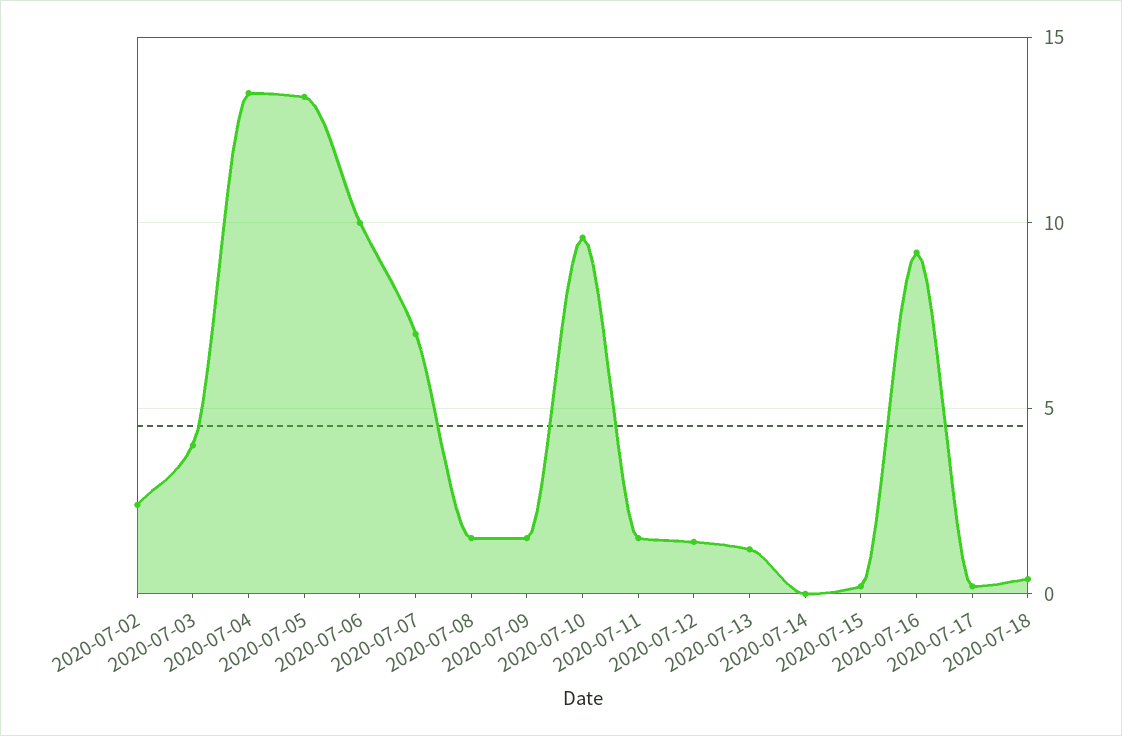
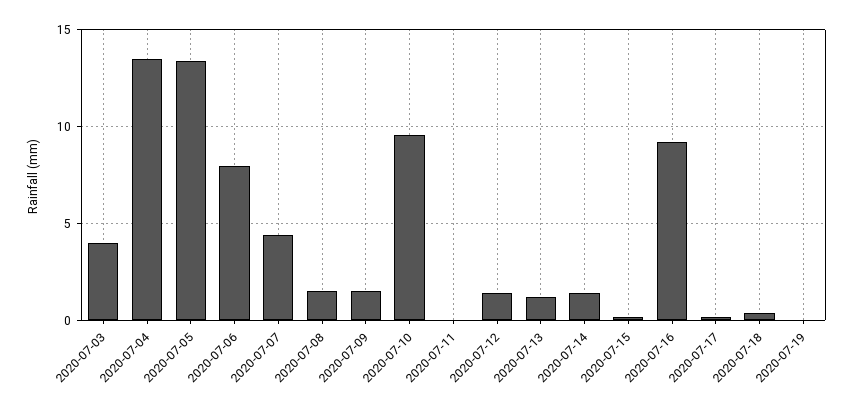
2020-07-02: 2.5 -> none
2020-07-06: 10 -> 8
2020-07-07: 7 -> 4.5
2020-07-11: 1.5 -> 0
2020-07-14: 0 -> 1.5
2020-07-19: none -> 0

